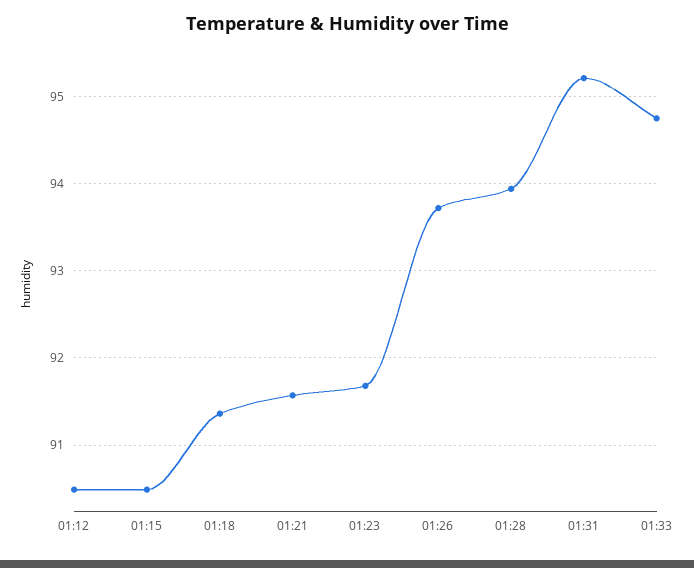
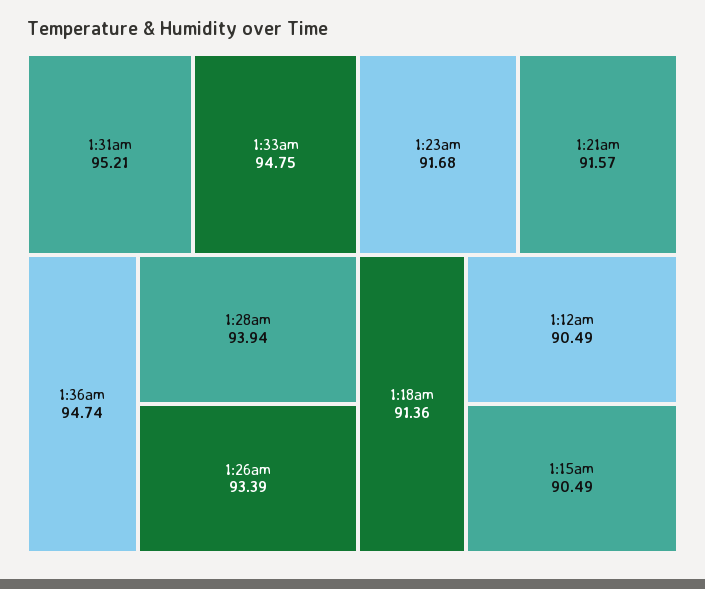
01:26: 93.7 -> 93.39
1:36am: none -> 94.74

